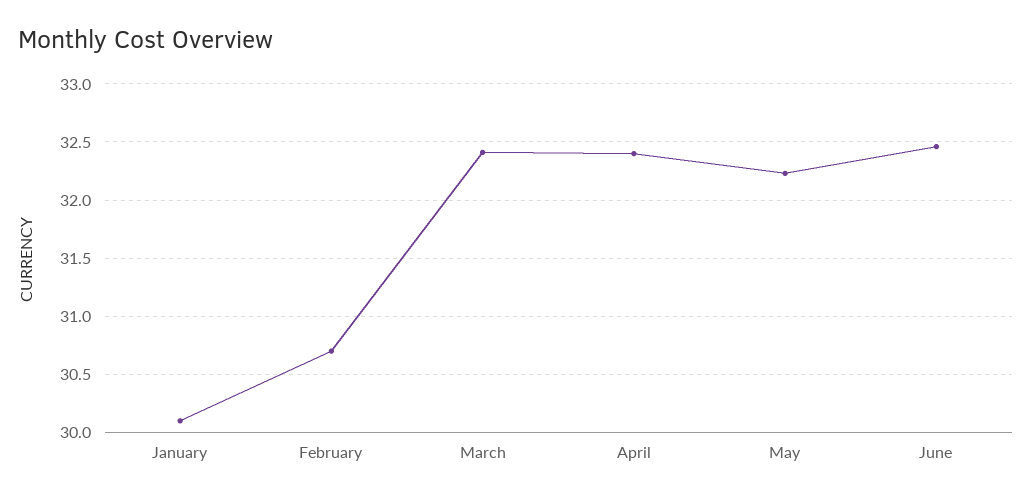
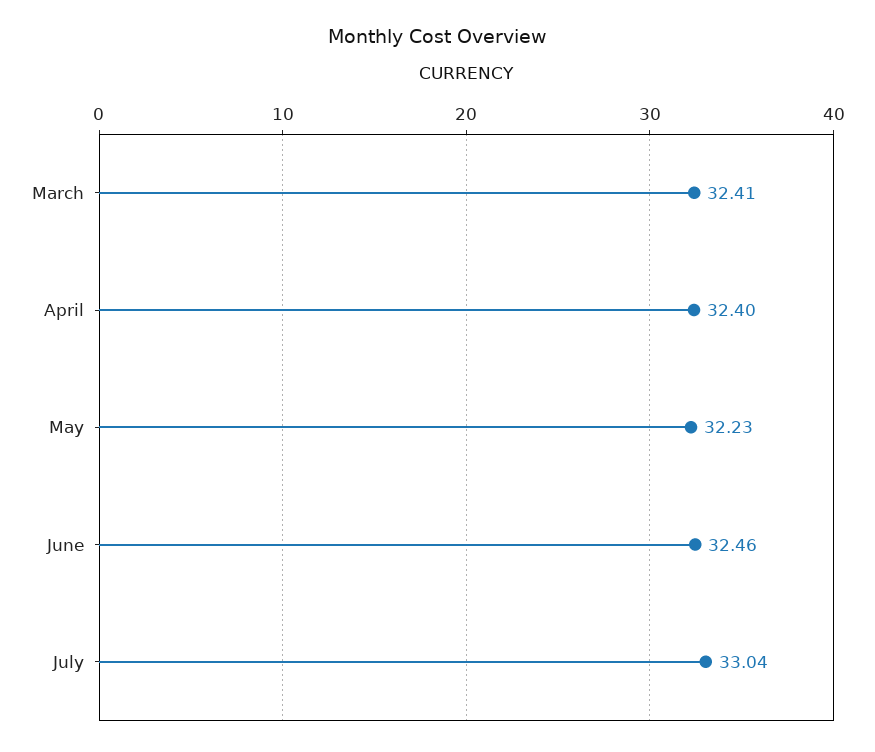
January: 30.1 -> none
February: 30.7 -> none
July: none -> 33.04

